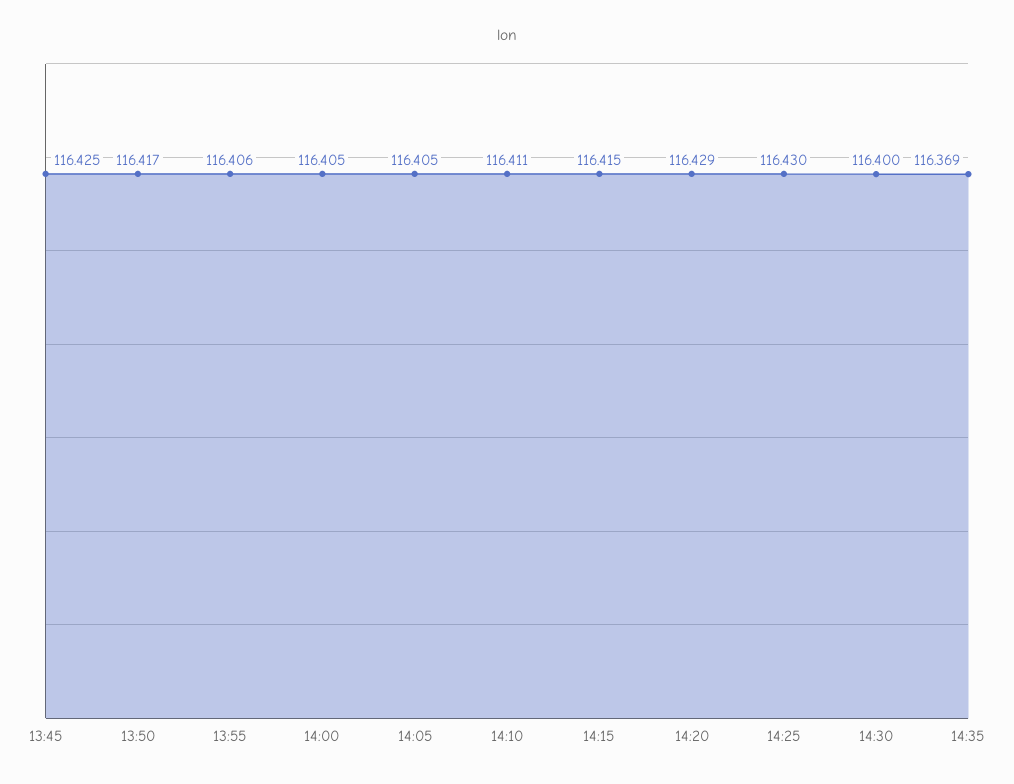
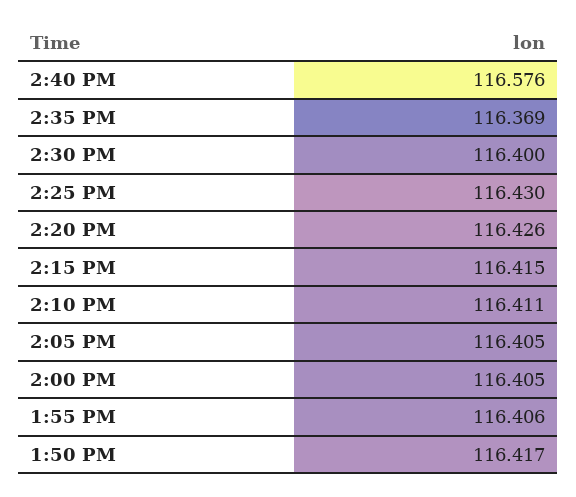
13:45: 116.425 -> none
14:20: 116.429 -> 116.426
2:40 PM: none -> 116.576

